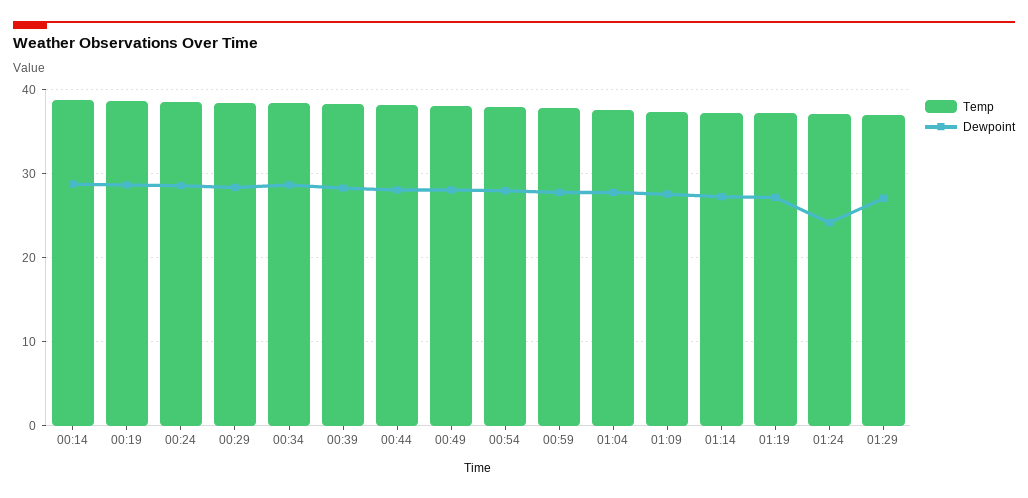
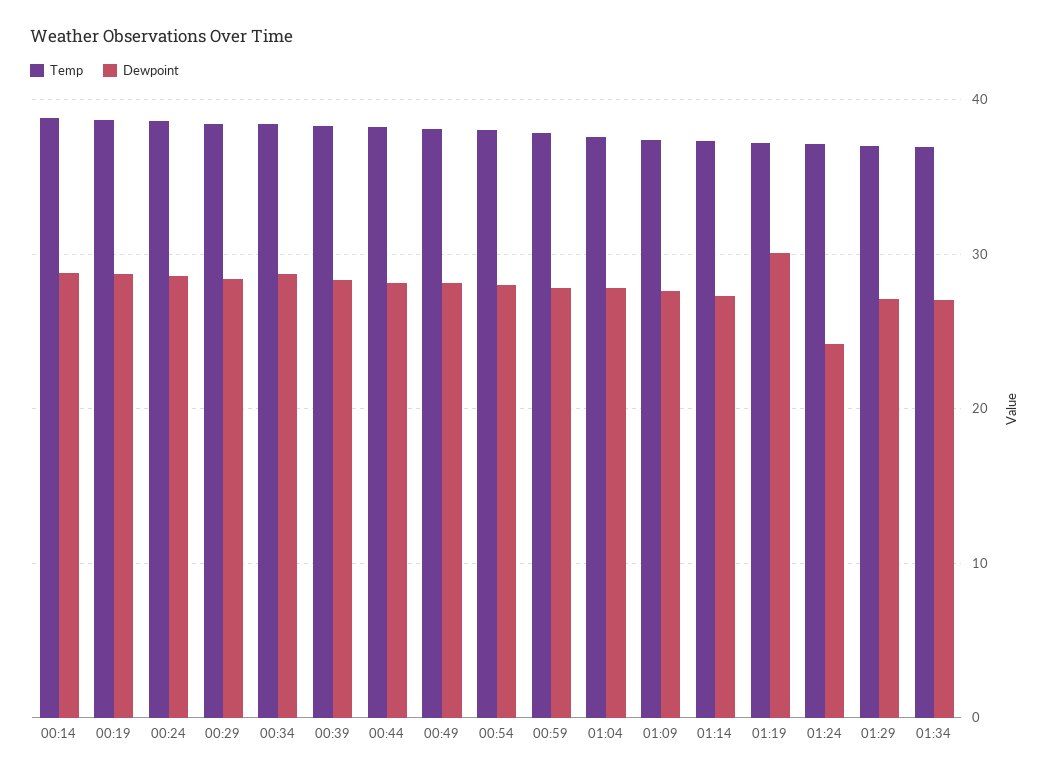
Dewpoint, 01:19: 27 -> 30
Temp, 01:34: none -> 37
Dewpoint, 01:34: none -> 27

